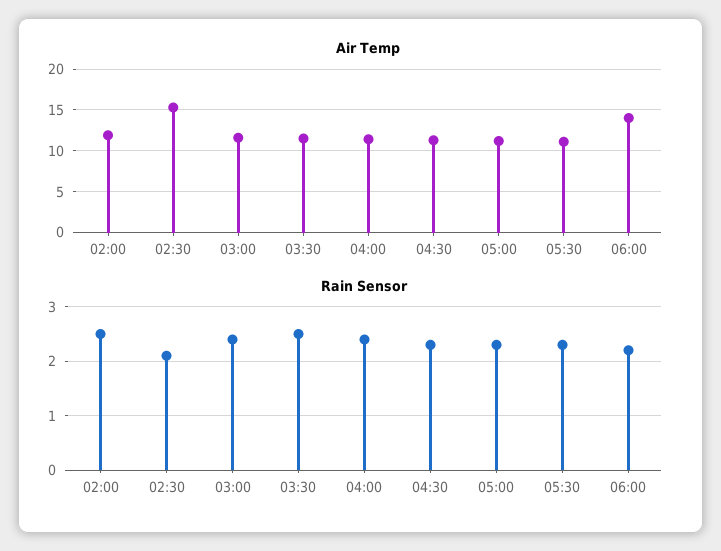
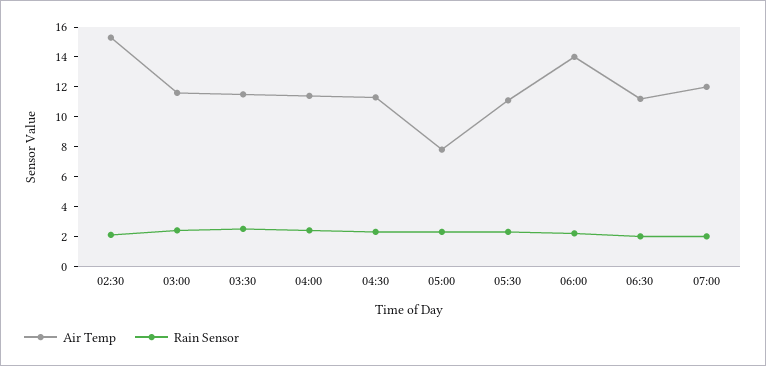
Air Temp, 02:00: 12 -> none
Air Temp, 05:00: 11 -> 8
Rain Sensor, 02:00: 2.5 -> none
Air Temp, 06:30: none -> 11
Rain Sensor, 06:30: none -> 2
Air Temp, 07:00: none -> 12
Rain Sensor, 07:00: none -> 2

